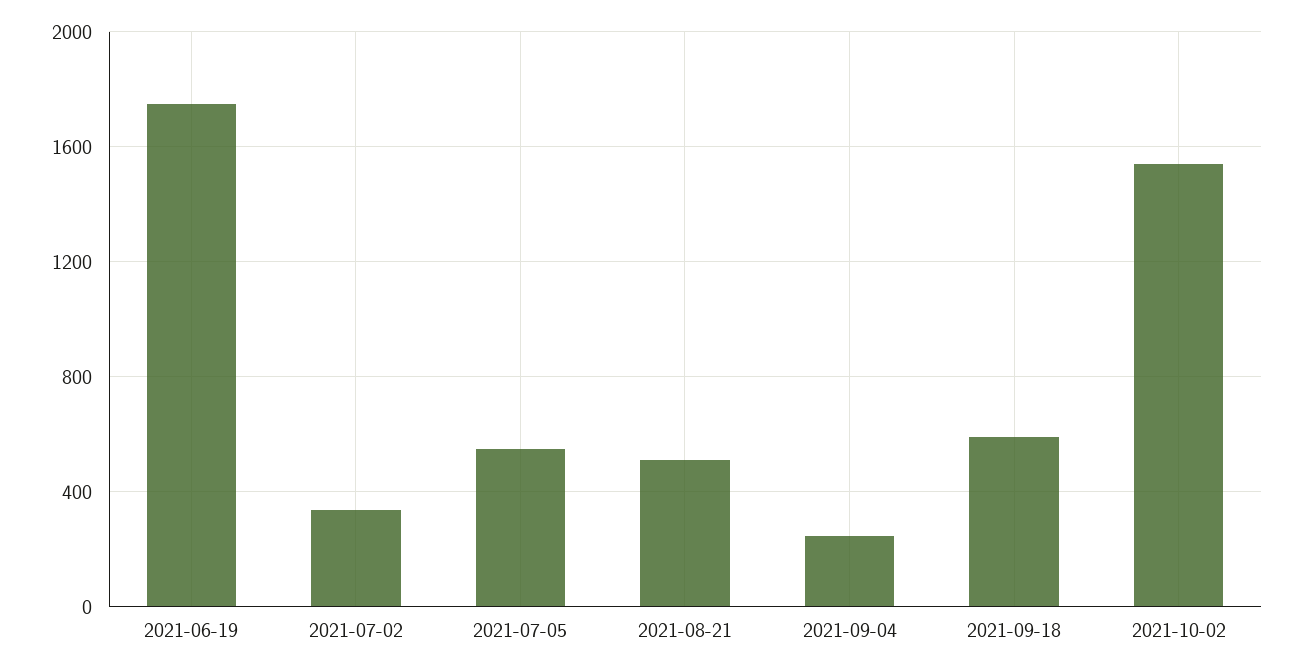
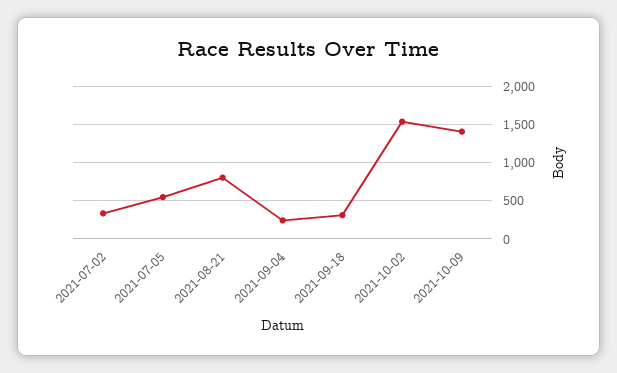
2021-06-19: 1750 -> none
2021-08-21: 500 -> 800
2021-09-18: 600 -> 300
2021-10-09: none -> 1400

